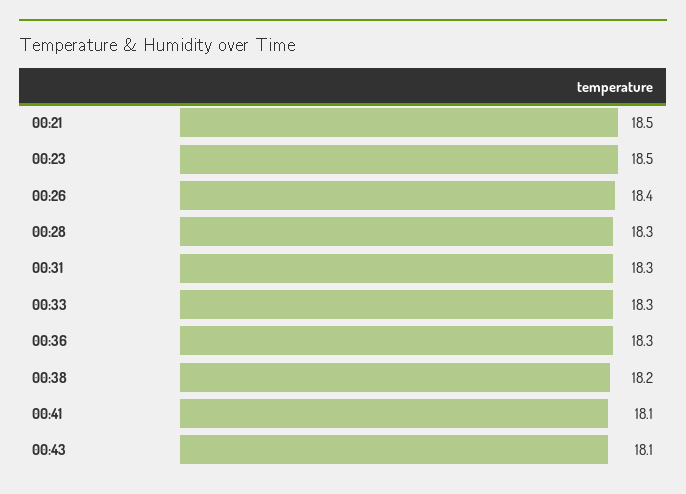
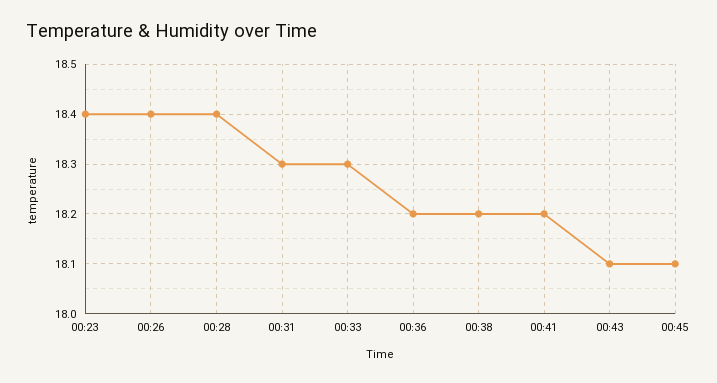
00:21: 18.5 -> none
00:23: 18.5 -> 18.4
00:28: 18.3 -> 18.4
00:36: 18.3 -> 18.2
00:41: 18.1 -> 18.2
00:45: none -> 18.1

